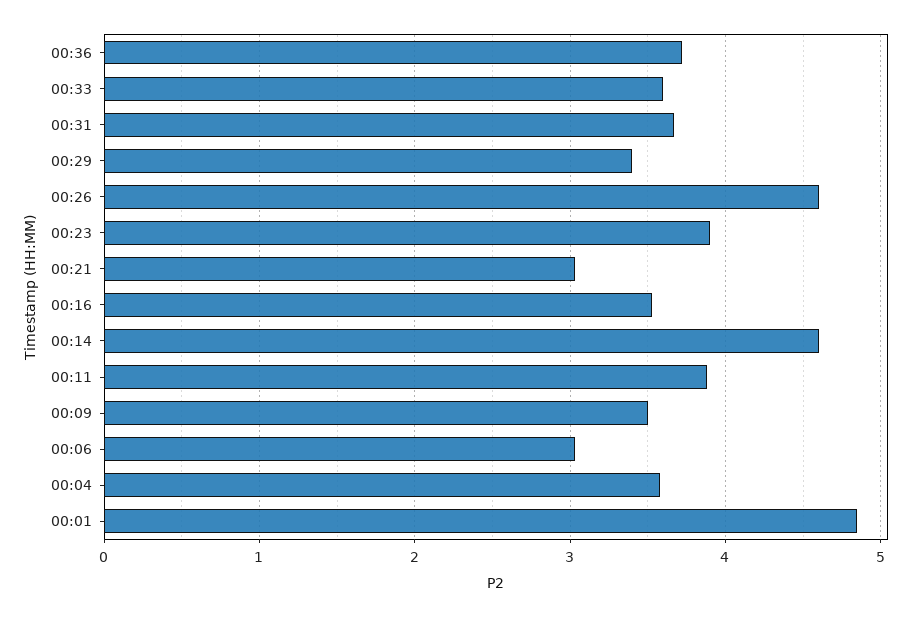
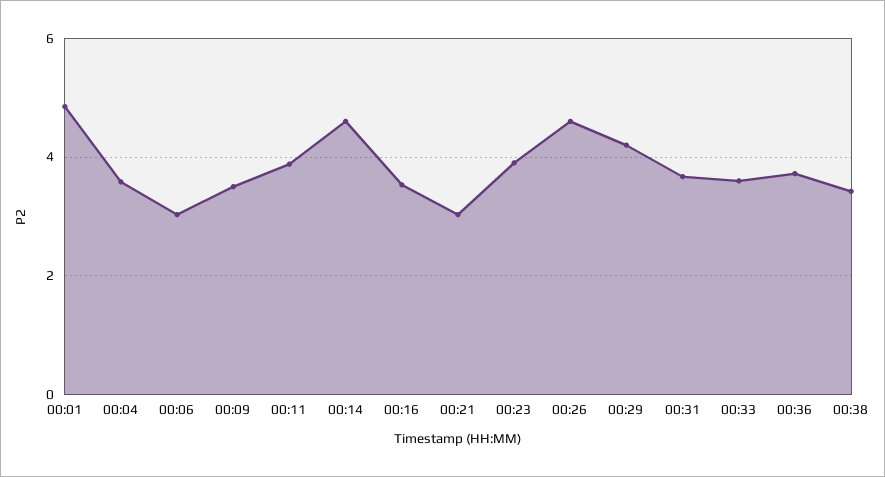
00:29: 3.4 -> 4.2
00:38: none -> 3.4

